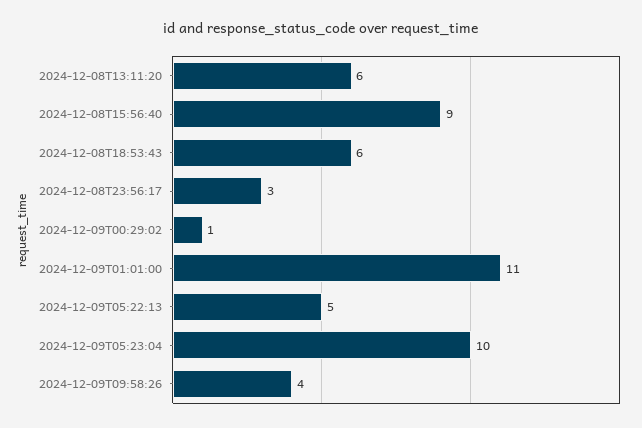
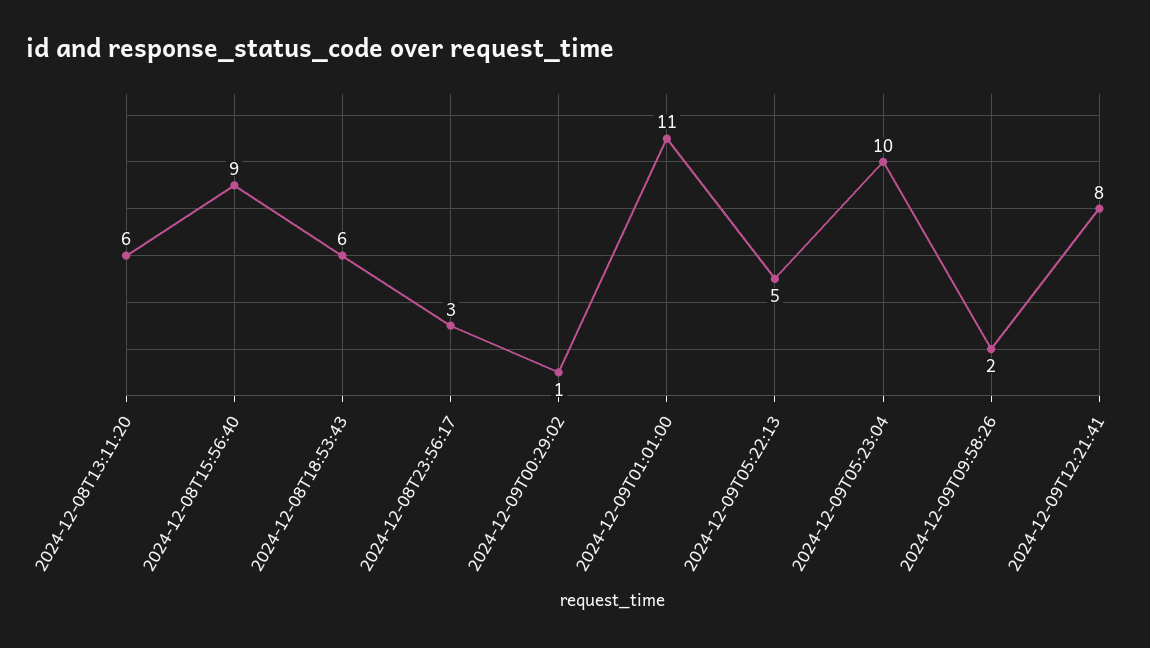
2024-12-09T09:58:26: 4 -> 2
2024-12-09T12:21:41: none -> 8

